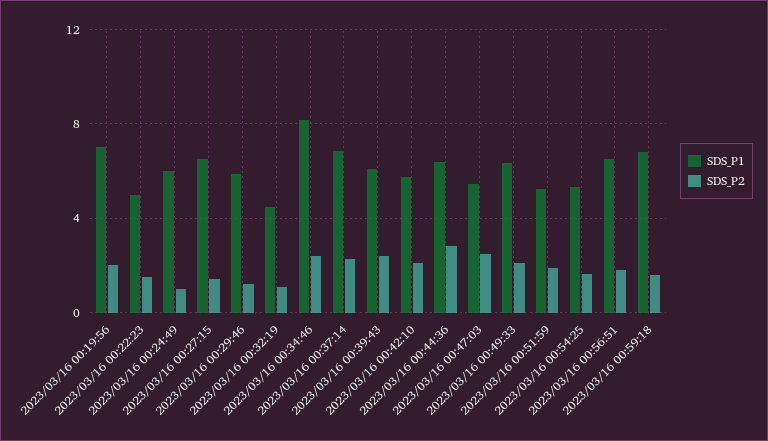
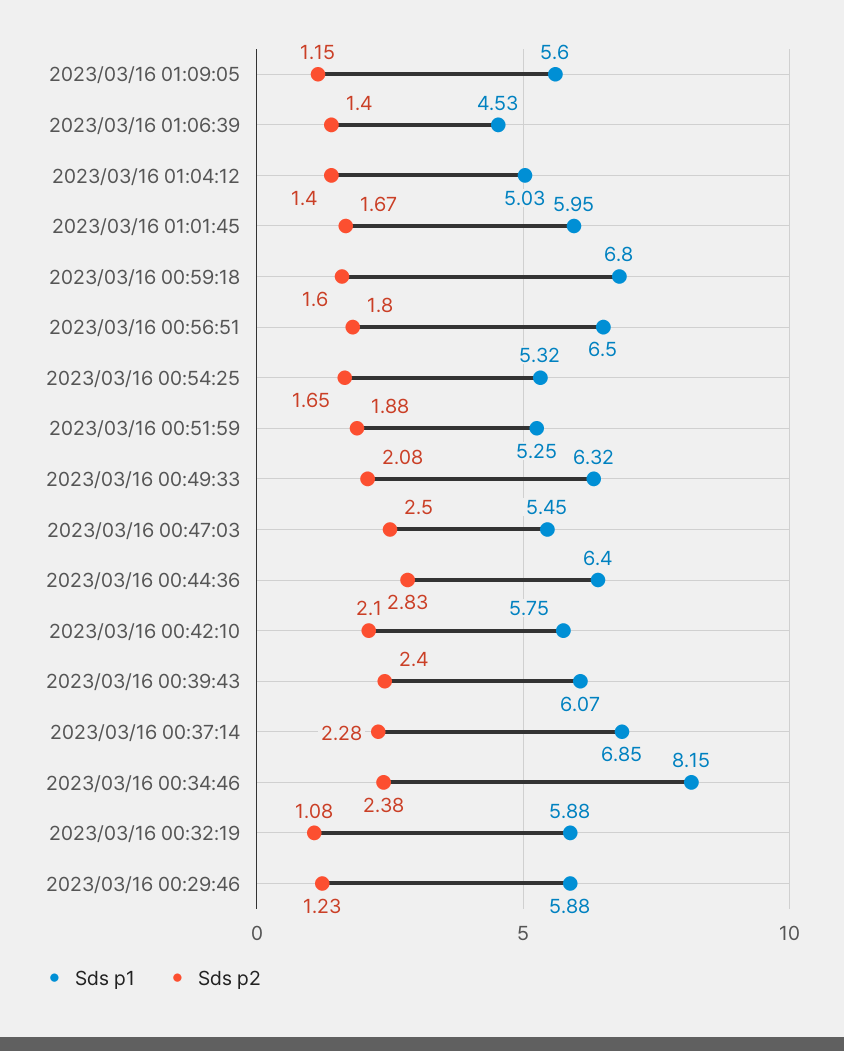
SDS_P1, 2023/03/16 00:19:56: 7 -> none
SDS_P2, 2023/03/16 00:19:56: 2 -> none
SDS_P1, 2023/03/16 00:22:23: 5 -> none
SDS_P2, 2023/03/16 00:22:23: 1.5 -> none
SDS_P1, 2023/03/16 00:24:49: 6 -> none
SDS_P2, 2023/03/16 00:24:49: 1 -> none
SDS_P1, 2023/03/16 00:27:15: 6.5 -> none
SDS_P2, 2023/03/16 00:27:15: 1.5 -> none
SDS_P1, 2023/03/16 00:32:19: 4.5 -> 5.88
SDS_P1, 2023/03/16 01:09:05: none -> 5.6
SDS_P2, 2023/03/16 01:09:05: none -> 1.15
SDS_P1, 2023/03/16 01:06:39: none -> 4.53
SDS_P2, 2023/03/16 01:06:39: none -> 1.4
SDS_P1, 2023/03/16 01:04:12: none -> 5.03
SDS_P2, 2023/03/16 01:04:12: none -> 1.4
SDS_P1, 2023/03/16 01:01:45: none -> 5.95
SDS_P2, 2023/03/16 01:01:45: none -> 1.67

